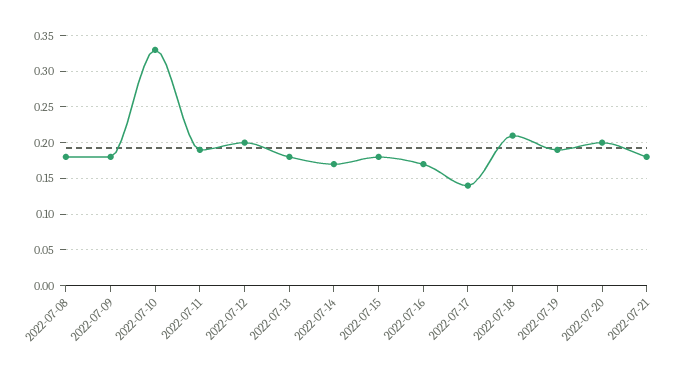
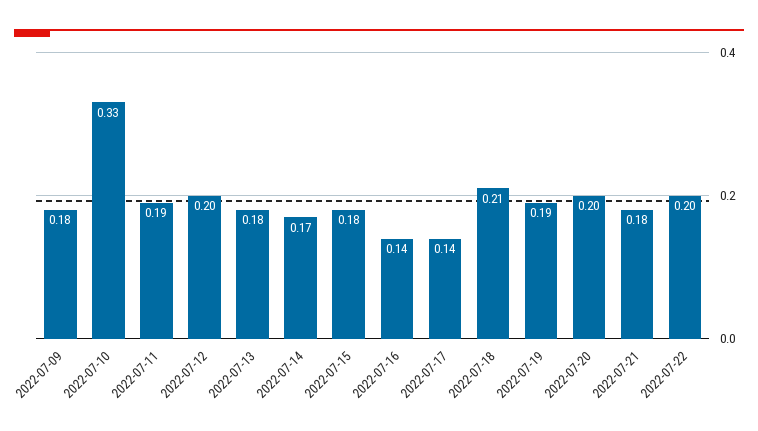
2022-07-08: 0.18 -> none
2022-07-16: 0.17 -> 0.14
2022-07-22: none -> 0.2

